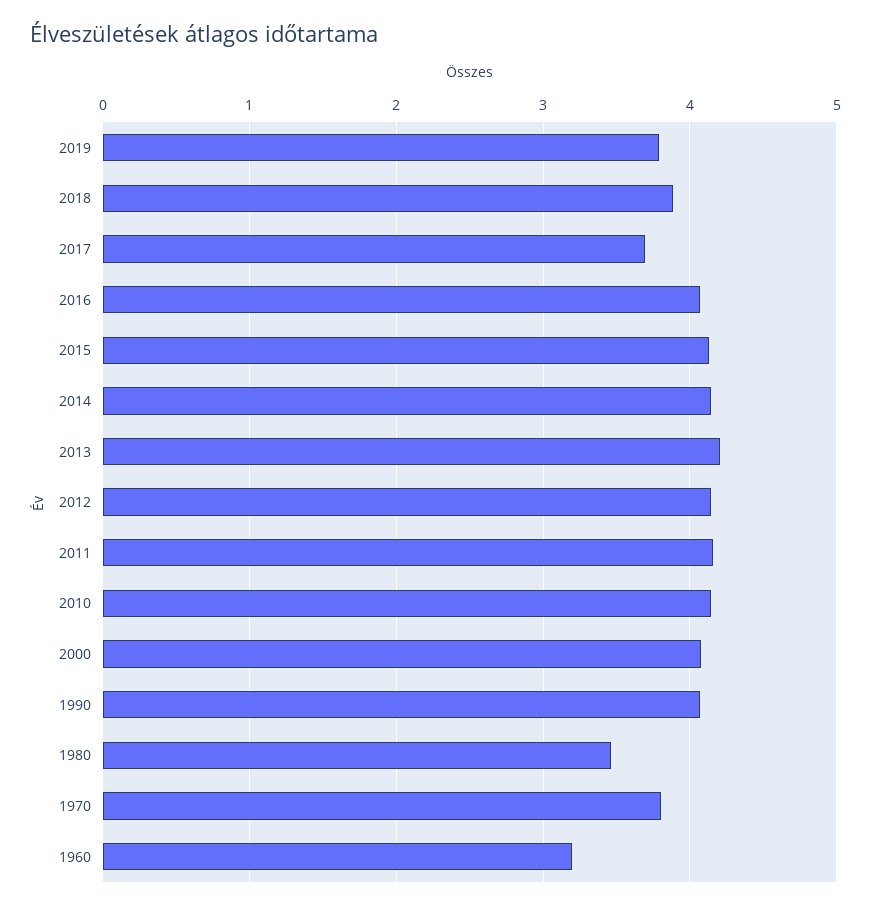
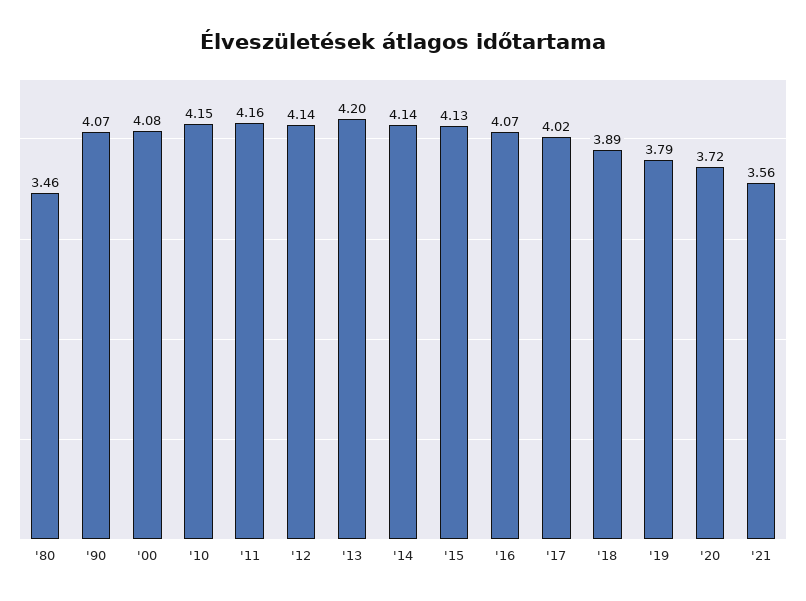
2017: 3.7 -> 4.02
1970: 3.8 -> none
1960: 3.2 -> none
'20: none -> 3.72
'21: none -> 3.56

